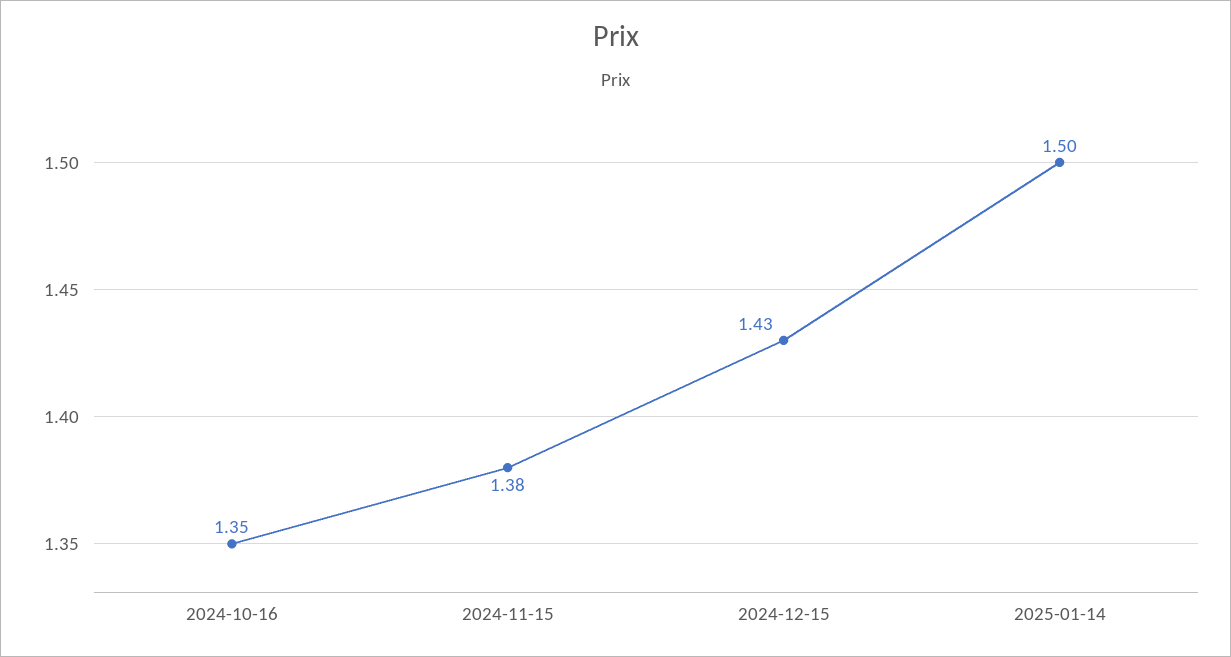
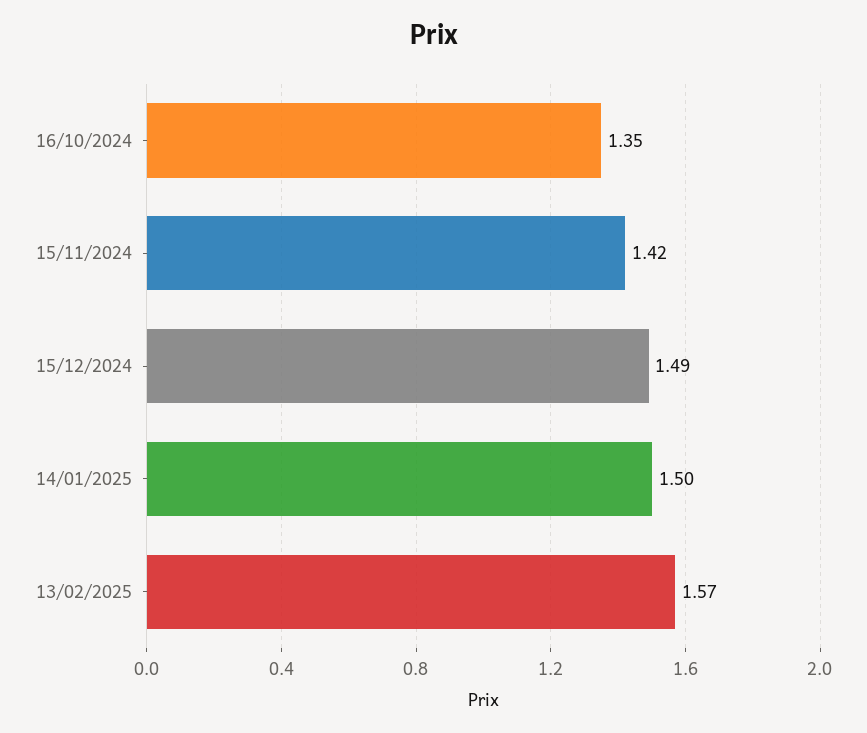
2024-11-15: 1.38 -> 1.42
2024-12-15: 1.43 -> 1.49
13/02/2025: none -> 1.57

